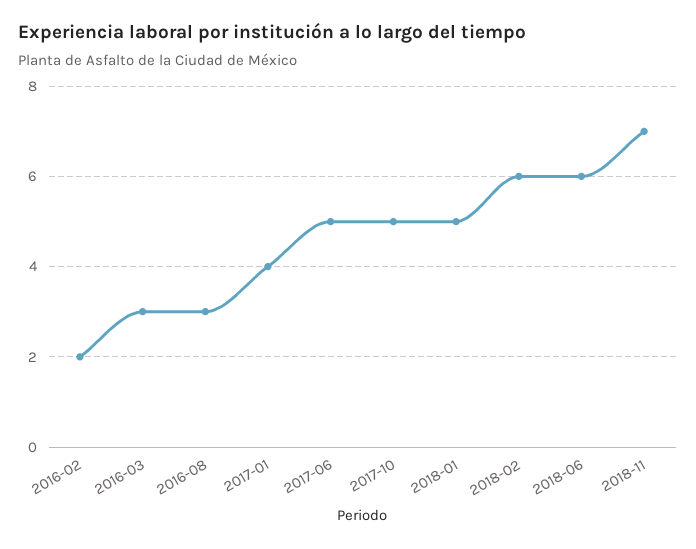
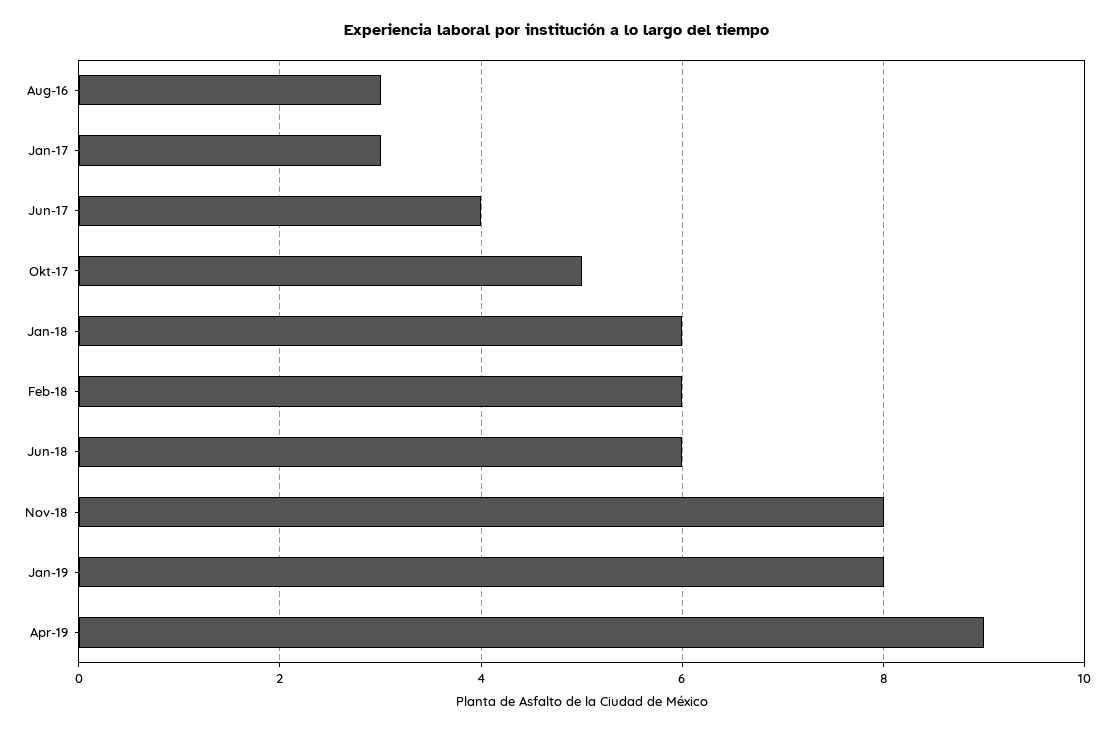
2016-02: 2 -> none
2016-03: 3 -> none
2017-01: 4 -> 3
2017-06: 5 -> 4
2018-01: 5 -> 6
2018-11: 7 -> 8
Jan-19: none -> 8
Apr-19: none -> 9

